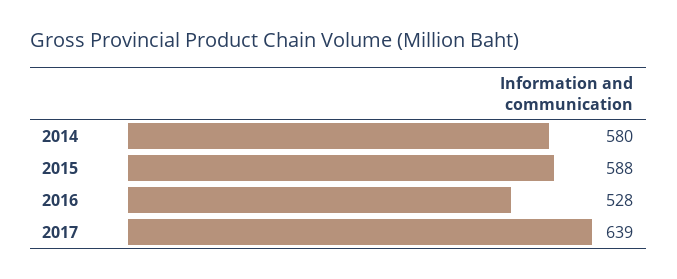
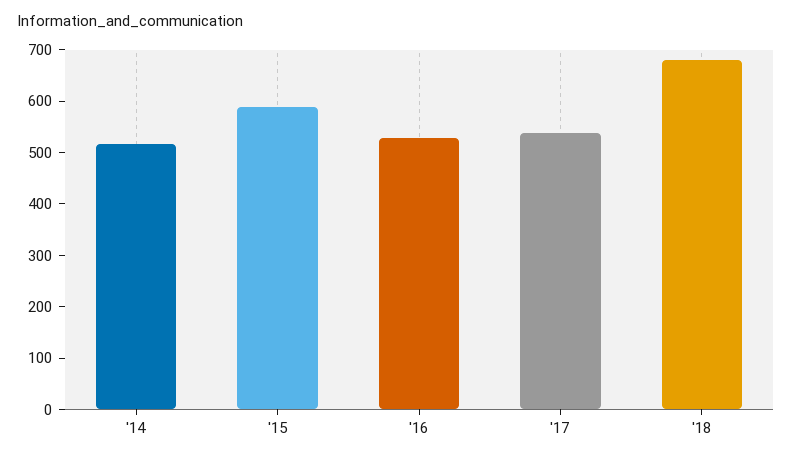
2014: 580 -> 520
2017: 639 -> 540
'18: none -> 680

